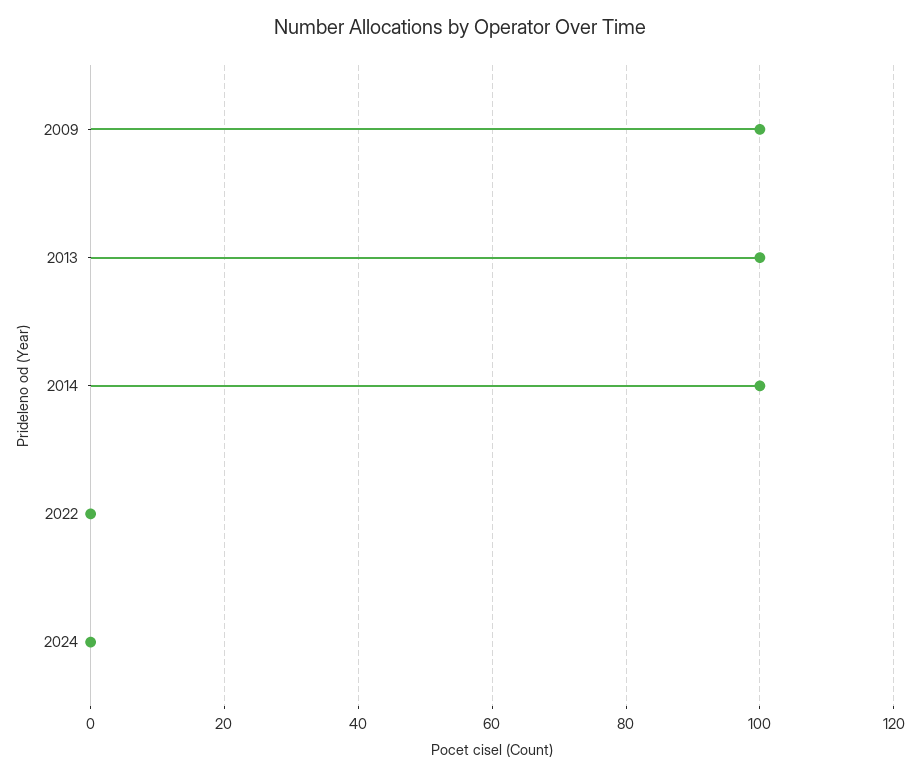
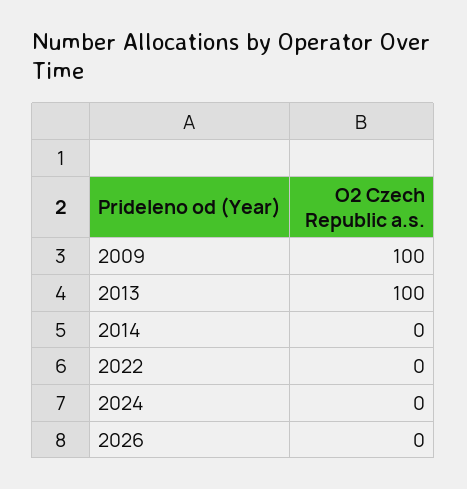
2014: 100 -> 0
2026: none -> 0

